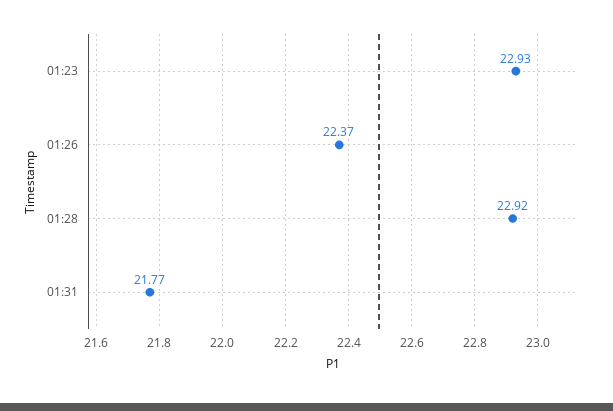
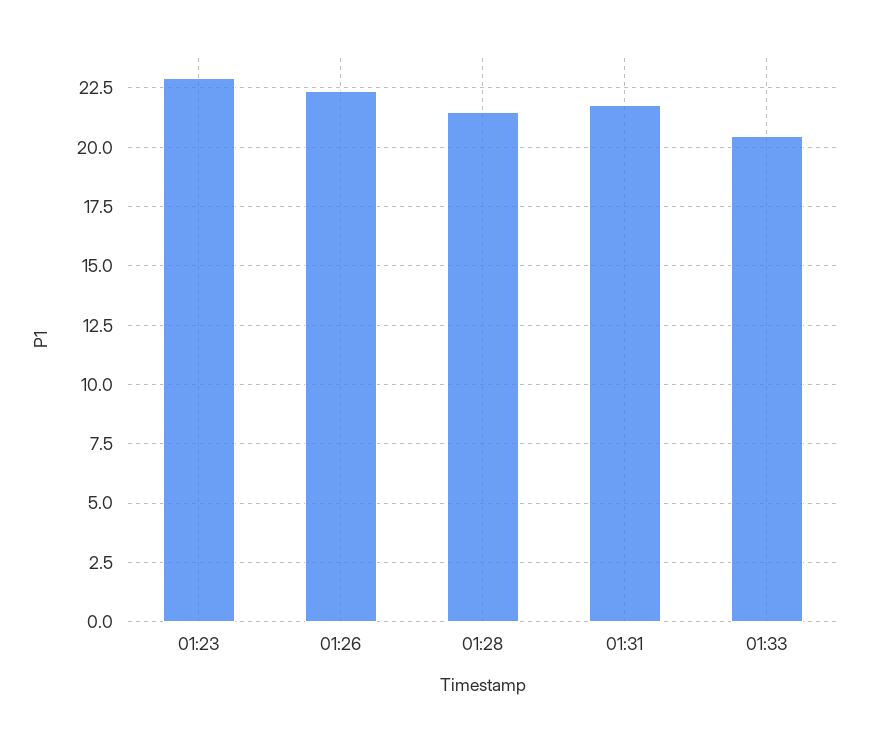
01:28: 22.92 -> 21.5
01:33: none -> 20.5

